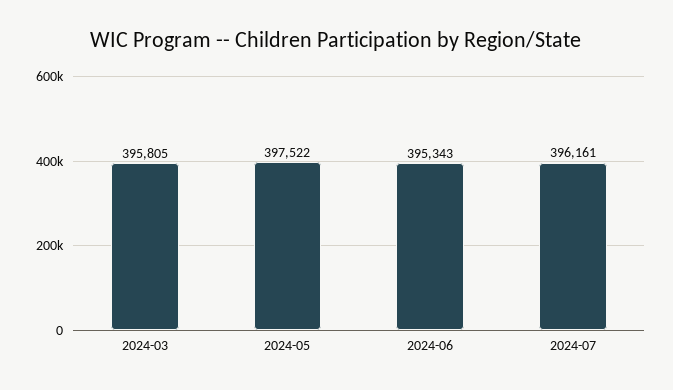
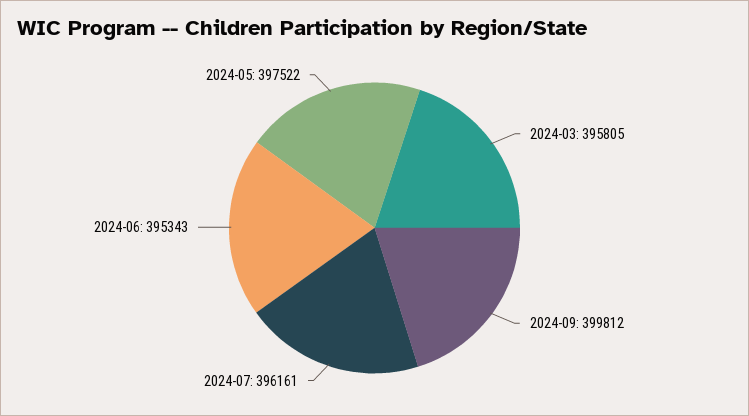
2024-09: none -> 399812

